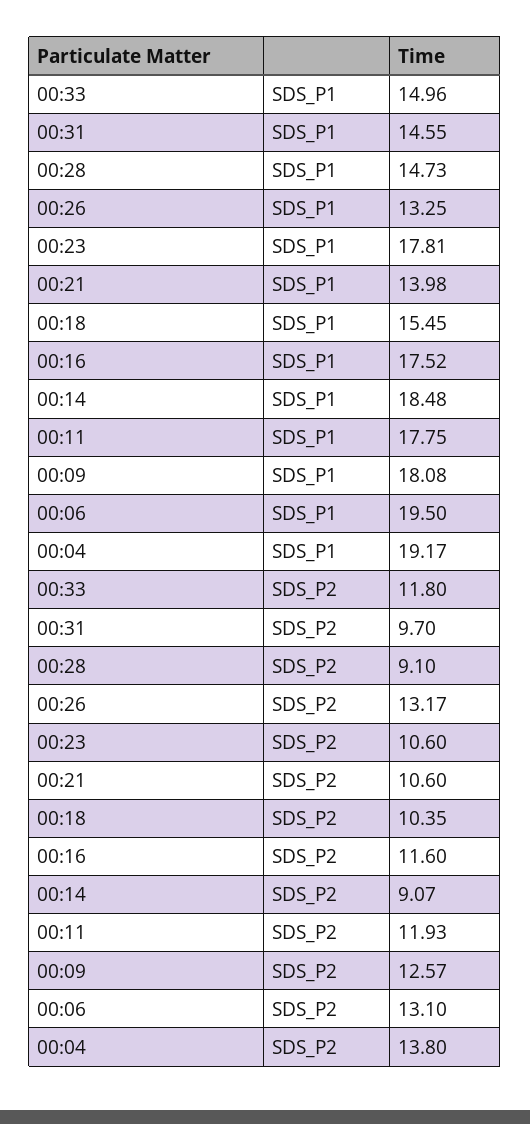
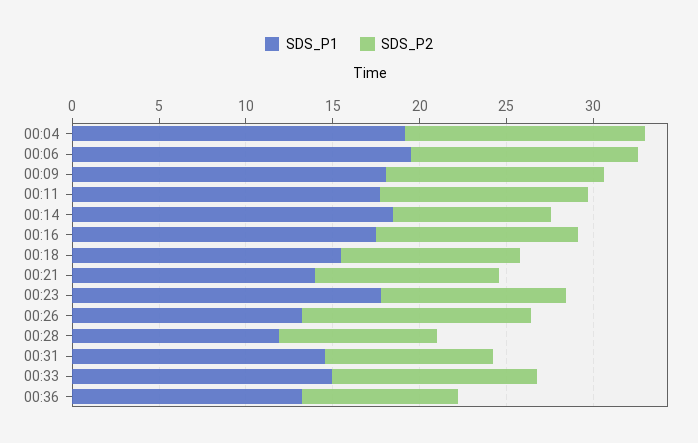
SDS_P1, 00:28: 14.73 -> 12
SDS_P1, 00:36: none -> 13
SDS_P2, 00:36: none -> 9

